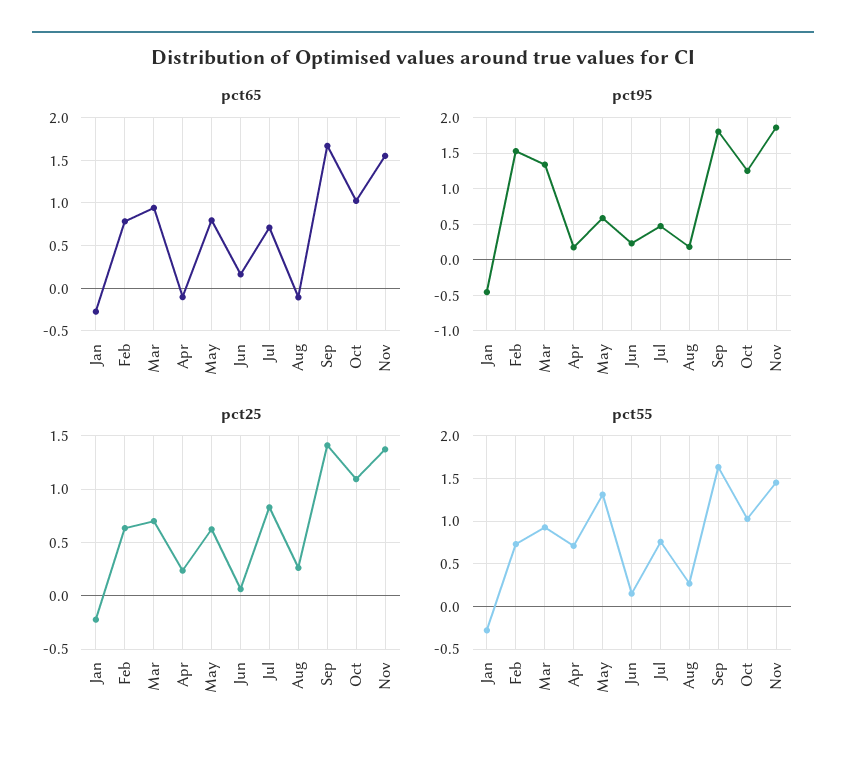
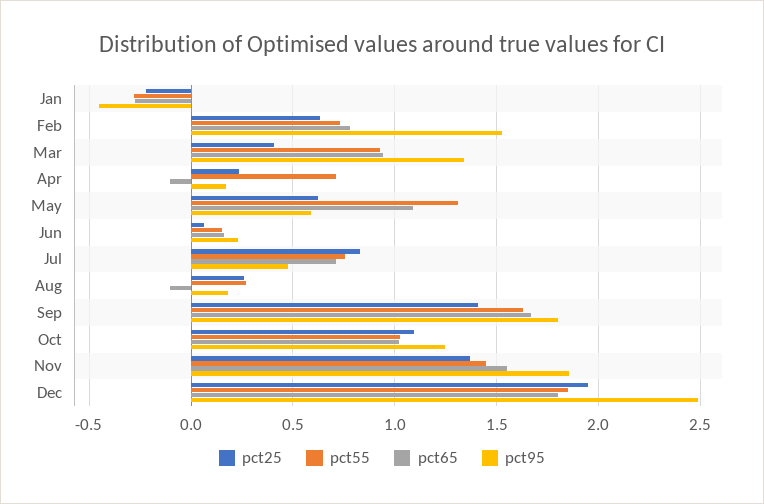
pct65, May: 0.8 -> 1.1
pct25, Mar: 0.7 -> 0.4
pct25, Dec: none -> 1.95
pct55, Dec: none -> 1.85
pct65, Dec: none -> 1.8
pct95, Dec: none -> 2.5

